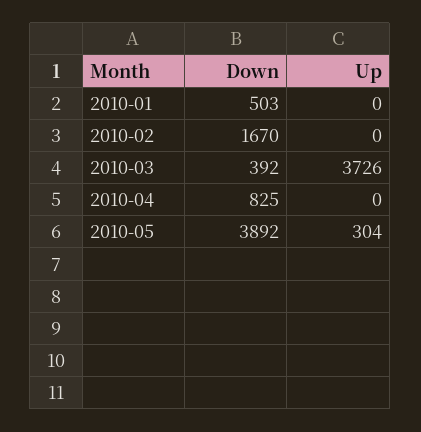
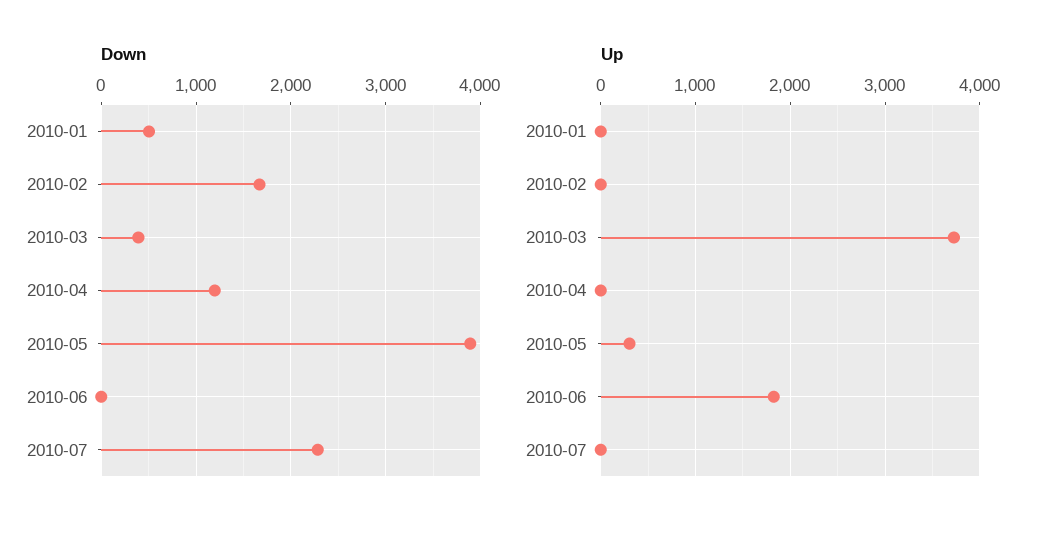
Down, 2010-04: 825 -> 1200
Down, 2010-06: none -> 0
Down, 2010-07: none -> 2300
Up, 2010-06: none -> 1800
Up, 2010-07: none -> 0

